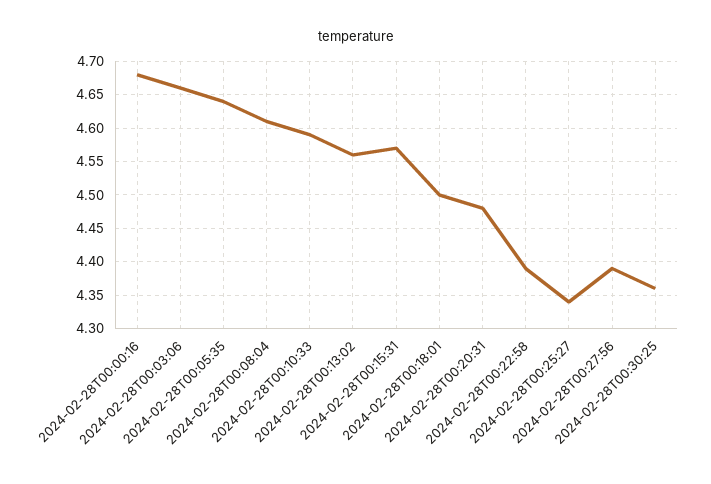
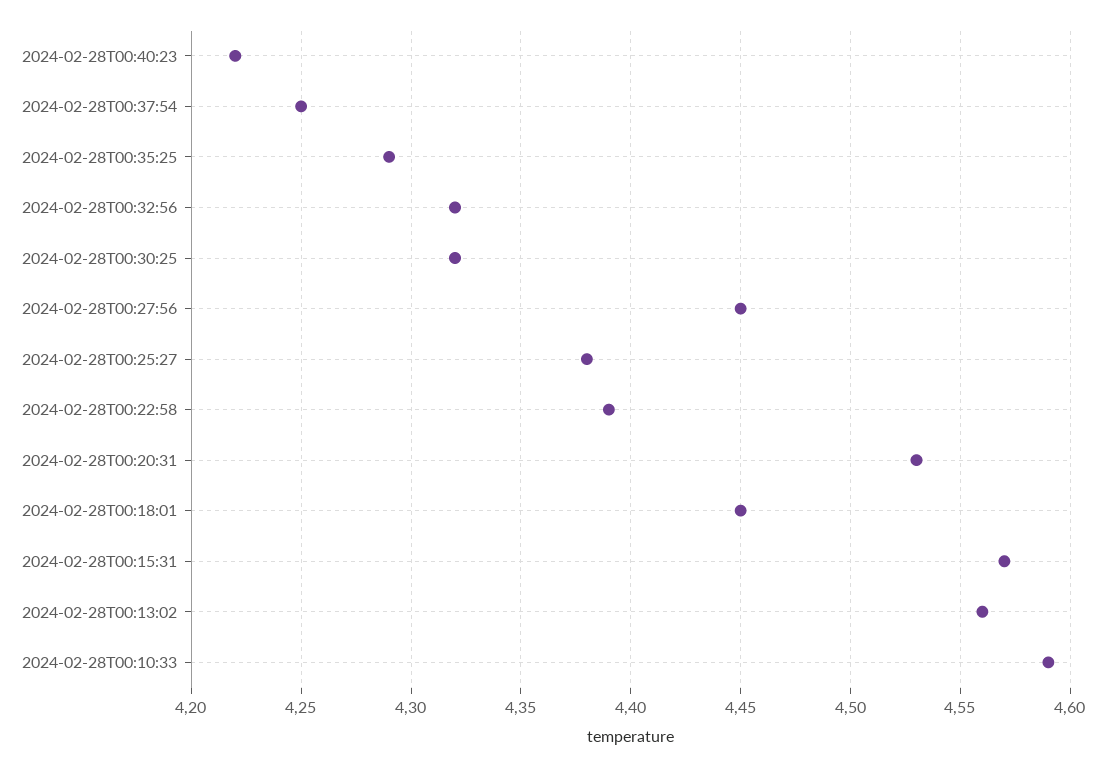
2024-02-28T00:00:16: 4.68 -> none
2024-02-28T00:03:06: 4.66 -> none
2024-02-28T00:05:35: 4.64 -> none
2024-02-28T00:08:04: 4.61 -> none
2024-02-28T00:18:01: 4.5 -> 4.45
2024-02-28T00:20:31: 4.48 -> 4.53
2024-02-28T00:25:27: 4.34 -> 4.38
2024-02-28T00:27:56: 4.39 -> 4.45
2024-02-28T00:30:25: 4.36 -> 4.32
2024-02-28T00:40:23: none -> 4.22
2024-02-28T00:37:54: none -> 4.25
2024-02-28T00:35:25: none -> 4.29
2024-02-28T00:32:56: none -> 4.32

